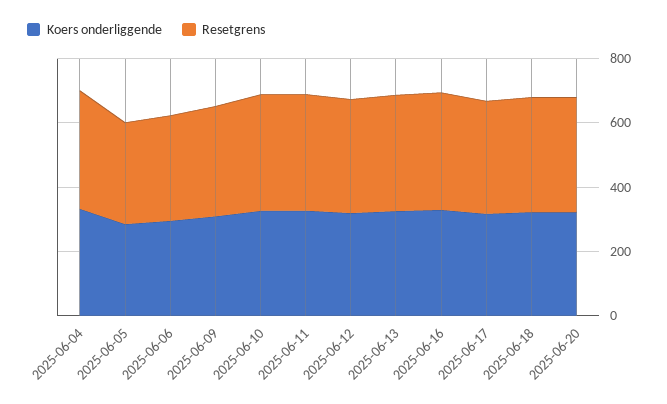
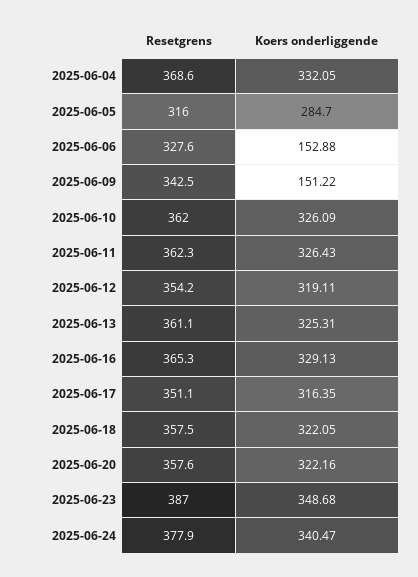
Koers onderliggende, 2025-06-06: 300 -> 152.88
Koers onderliggende, 2025-06-09: 300 -> 151.22
Resetgrens, 2025-06-23: none -> 387
Koers onderliggende, 2025-06-23: none -> 348.68
Resetgrens, 2025-06-24: none -> 377.9
Koers onderliggende, 2025-06-24: none -> 340.47

